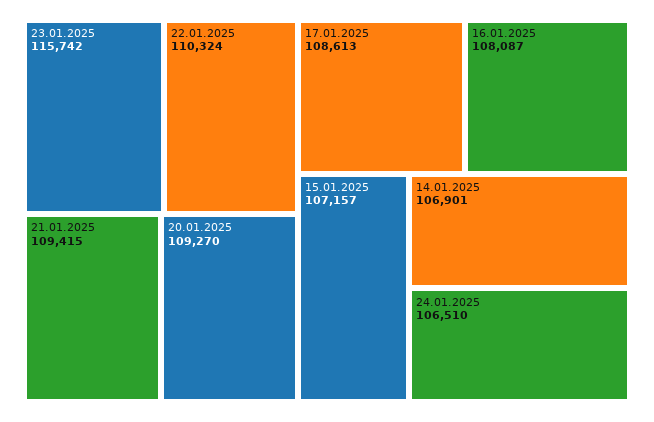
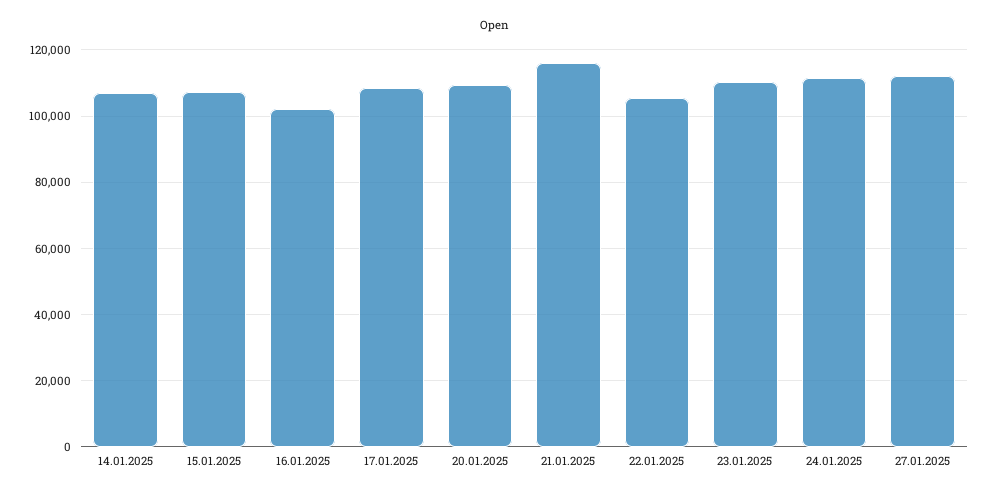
23.01.2025: 115742 -> 110000
22.01.2025: 110324 -> 106000
21.01.2025: 109415 -> 116000
16.01.2025: 108087 -> 102000
24.01.2025: 106510 -> 112000
27.01.2025: none -> 112000

